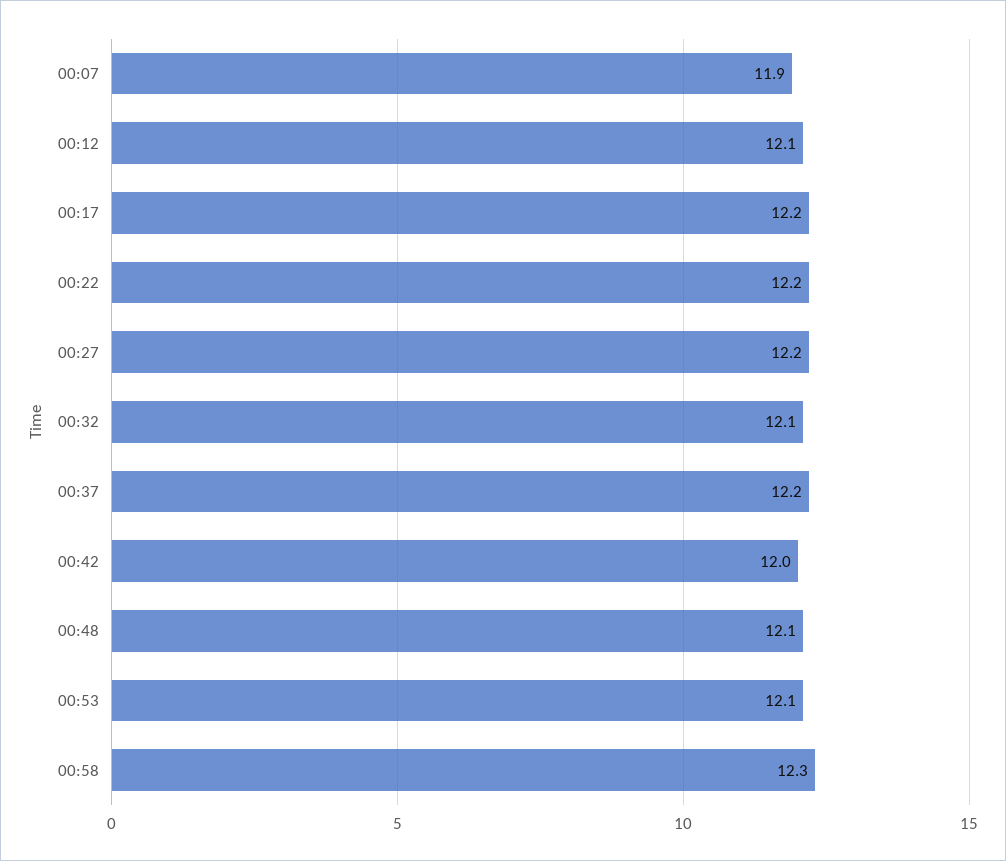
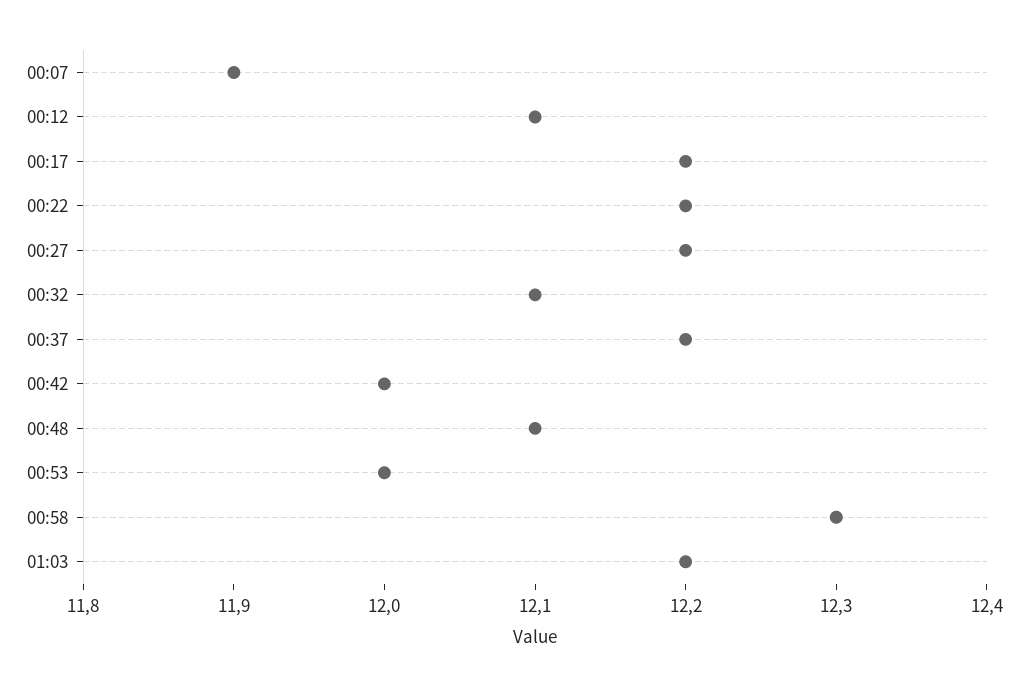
00:53: 12.1 -> 12
01:03: none -> 12.2

